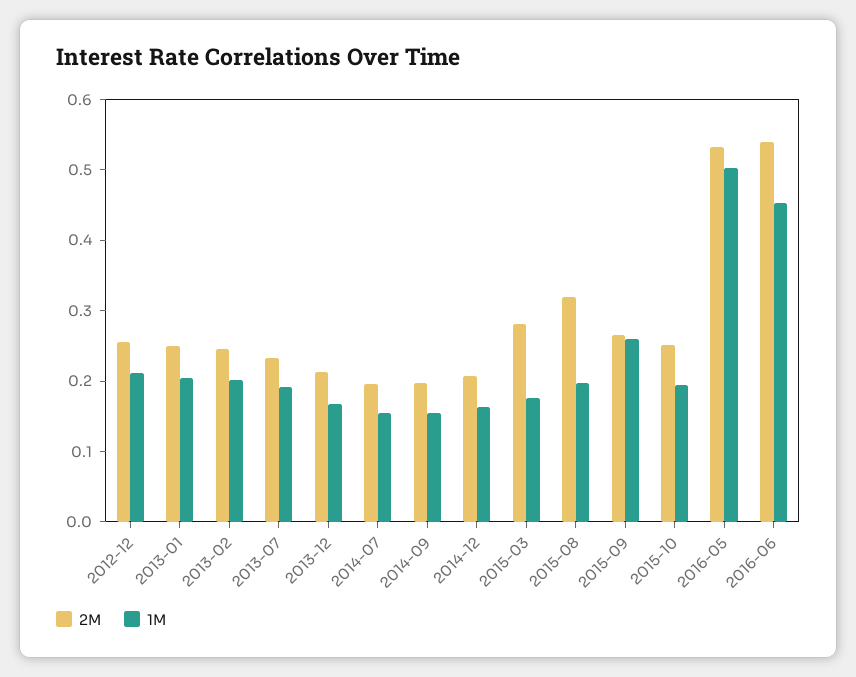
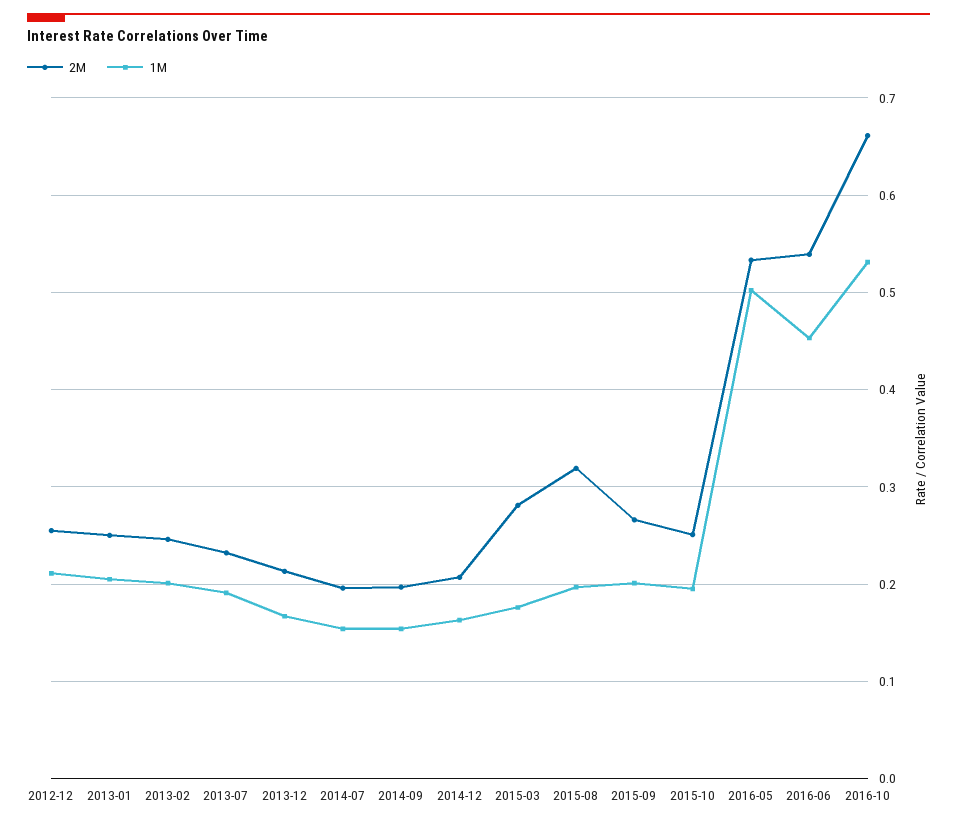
1M, 2015-09: 0.26 -> 0.2
2M, 2016-10: none -> 0.66
1M, 2016-10: none -> 0.53

